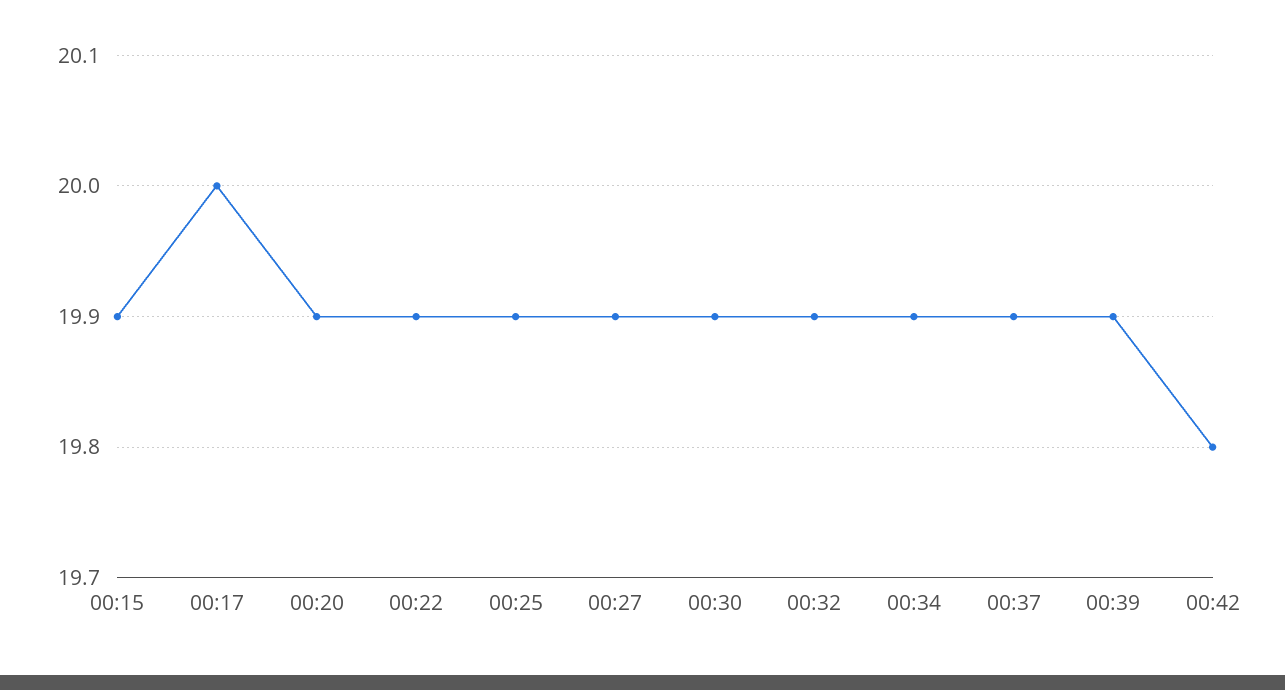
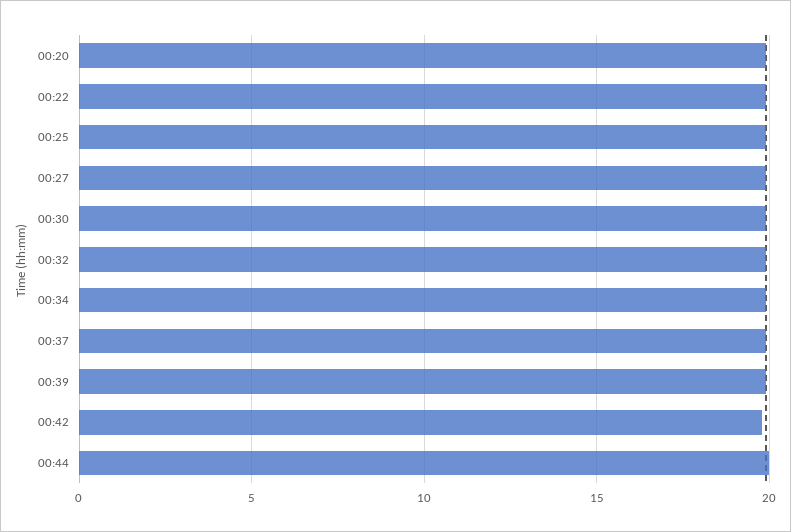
00:15: 19.9 -> none
00:17: 20 -> none
00:44: none -> 20

